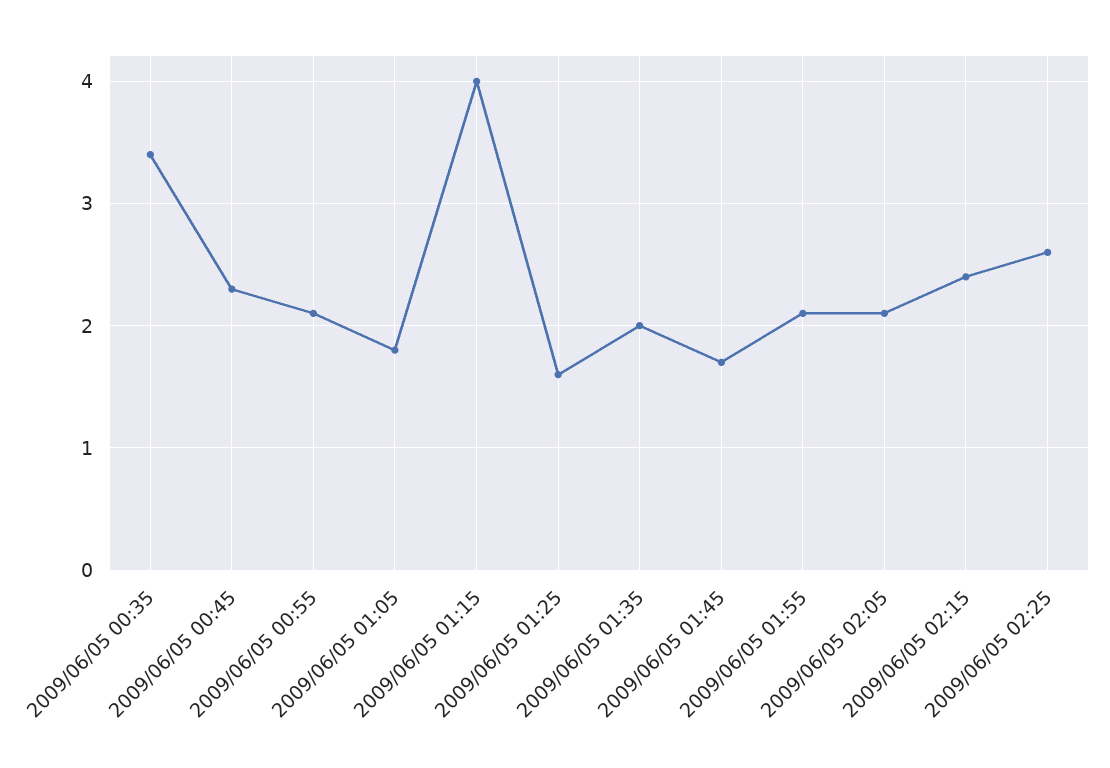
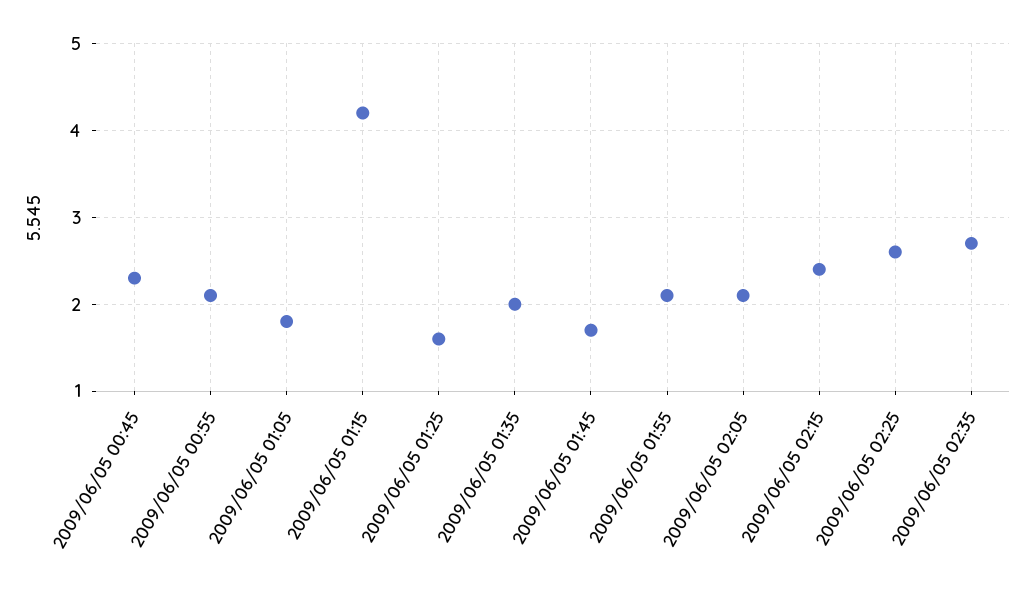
2009/06/05 00:35: 3.4 -> none
2009/06/05 01:15: 4 -> 4.2
2009/06/05 02:35: none -> 2.7

